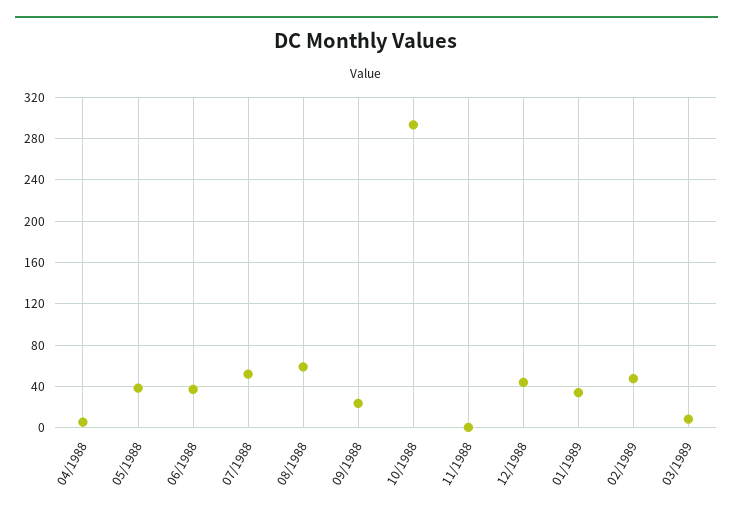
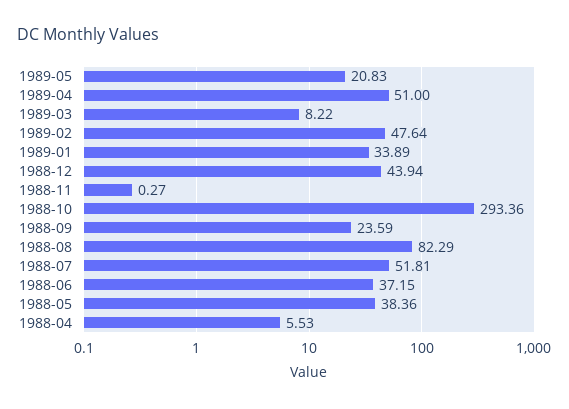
08/1988: 60 -> 82.29
1989-05: none -> 20.83
1989-04: none -> 51

